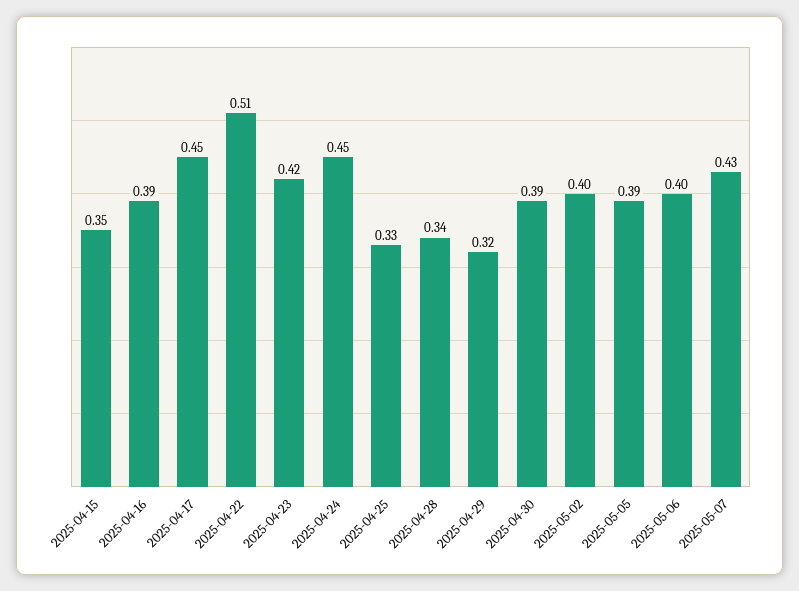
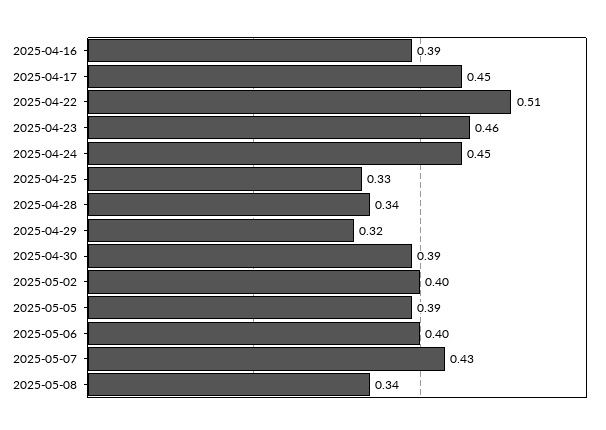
2025-04-15: 0.35 -> none
2025-04-23: 0.42 -> 0.46
2025-05-08: none -> 0.34

